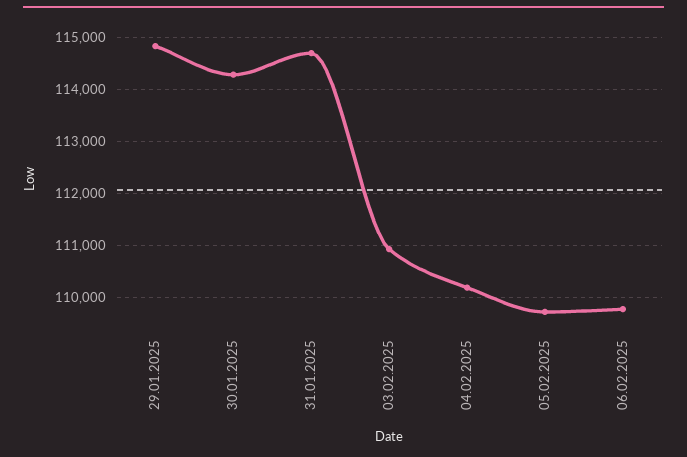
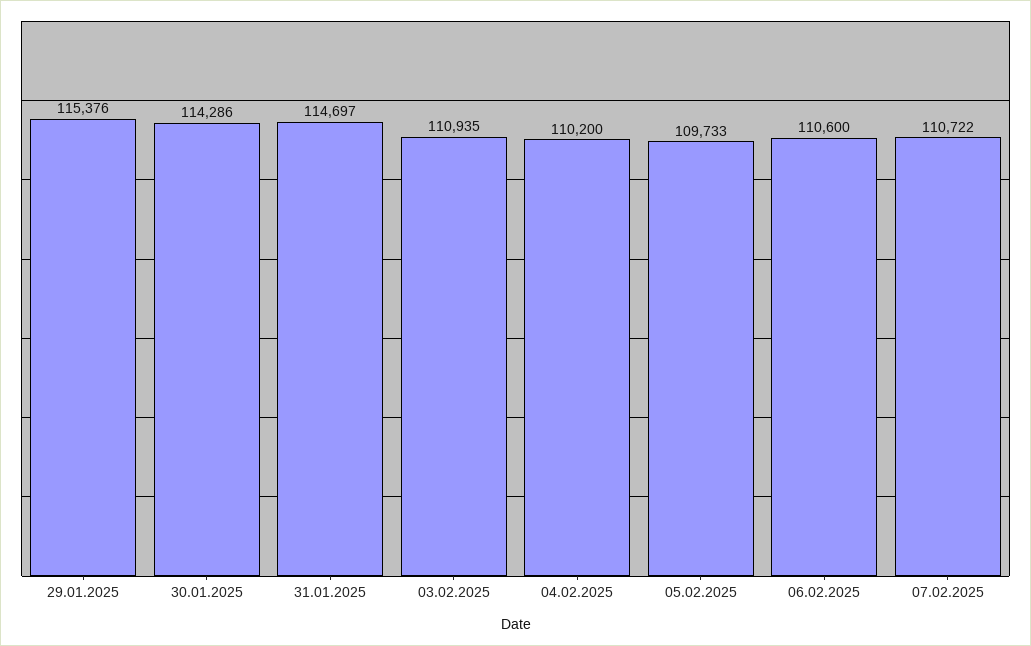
29.01.2025: 114800 -> 115376
06.02.2025: 109800 -> 110600
07.02.2025: none -> 110722

